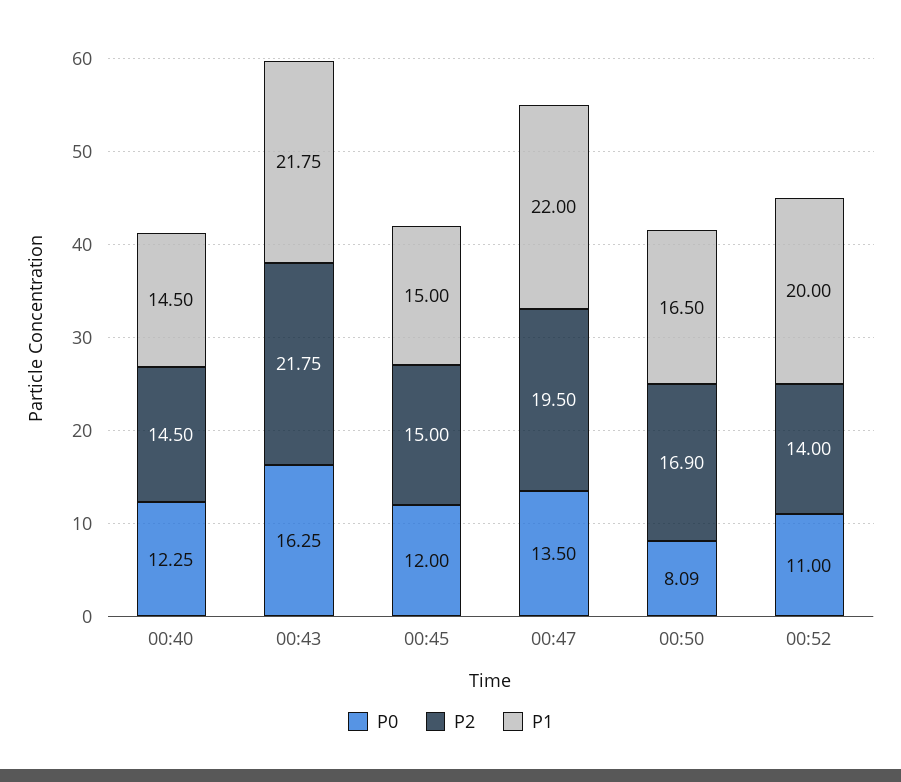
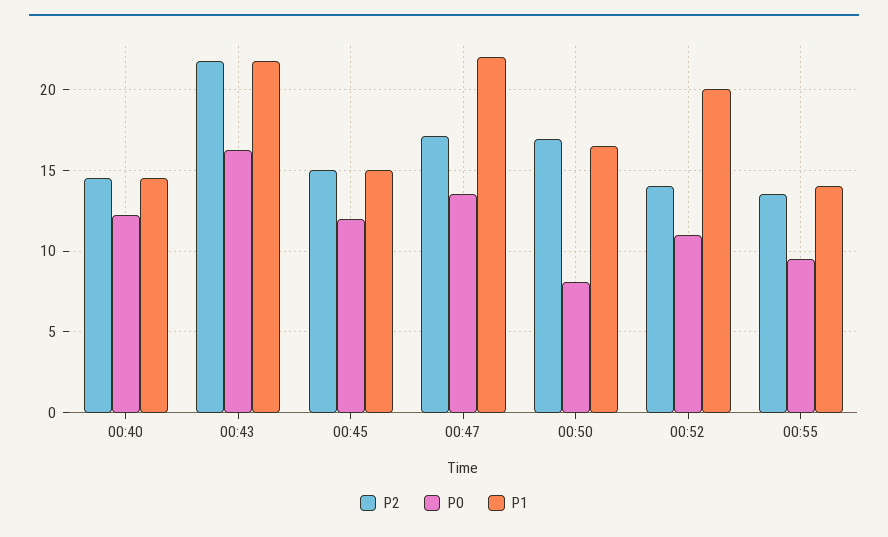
P2, 00:47: 19.5 -> 17
P2, 00:55: none -> 13.5
P0, 00:55: none -> 9.5
P1, 00:55: none -> 14

